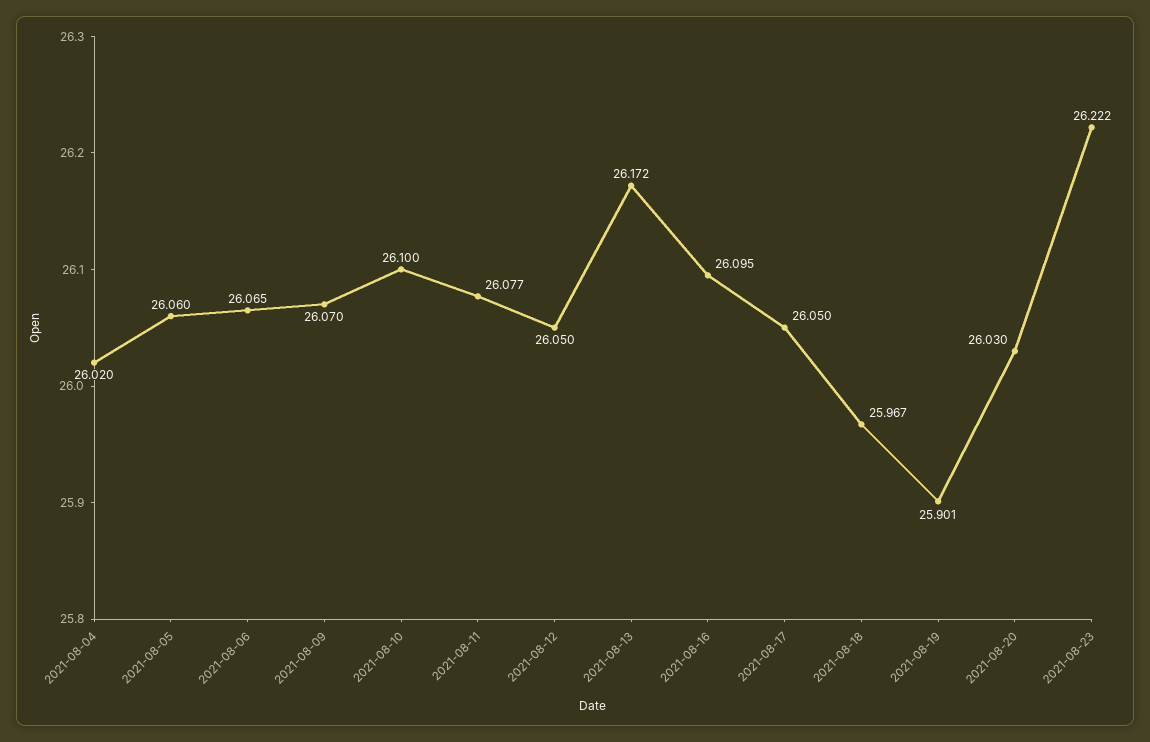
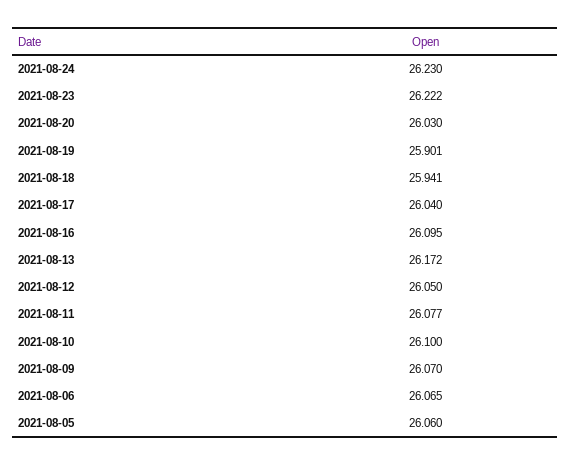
2021-08-04: 26.02 -> none
2021-08-17: 26.05 -> 26.04
2021-08-18: 25.967 -> 25.941
2021-08-24: none -> 26.23

